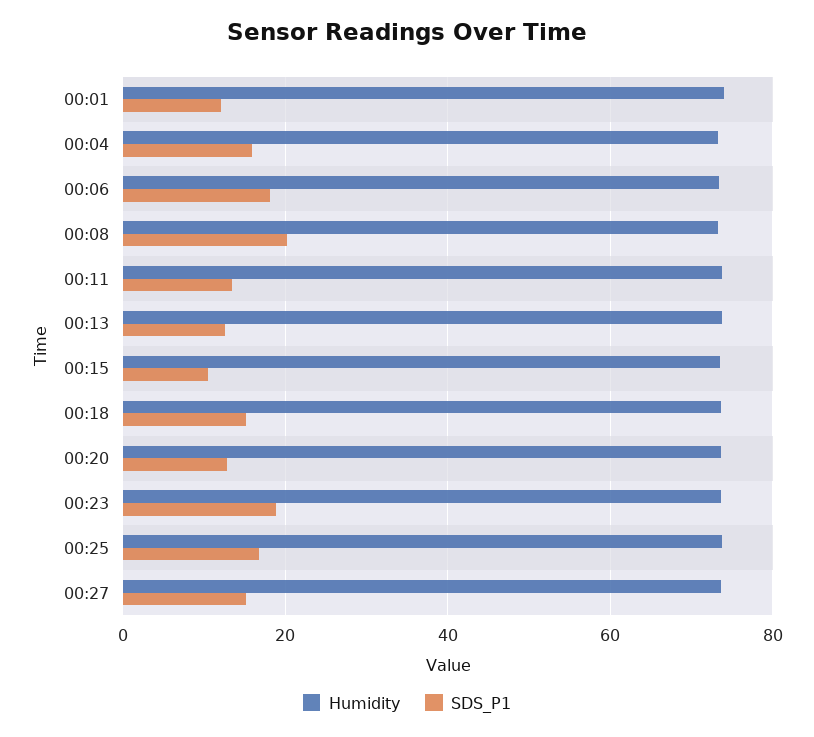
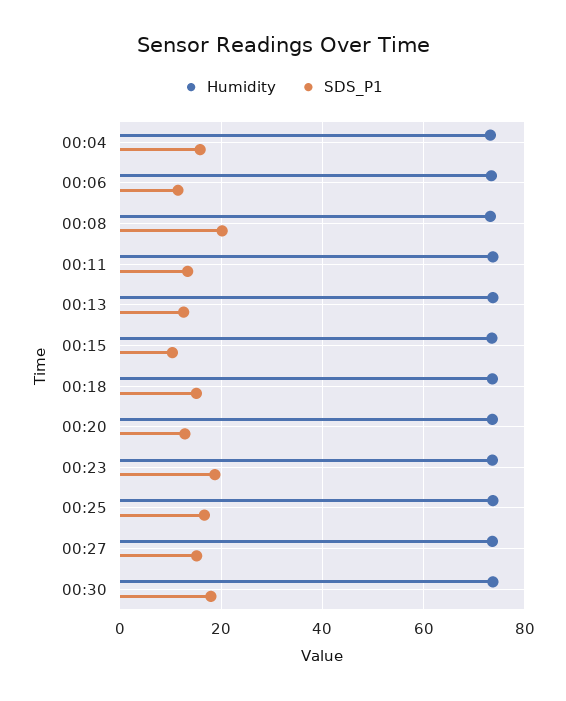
Humidity, 00:01: 74 -> none
SDS_P1, 00:01: 12 -> none
SDS_P1, 00:06: 18 -> 12
Humidity, 00:30: none -> 74
SDS_P1, 00:30: none -> 18

